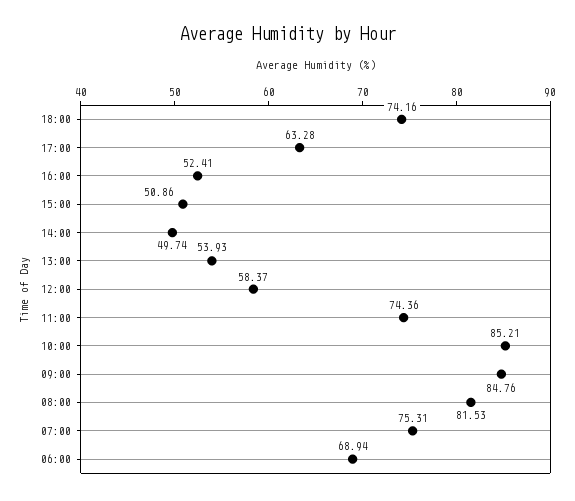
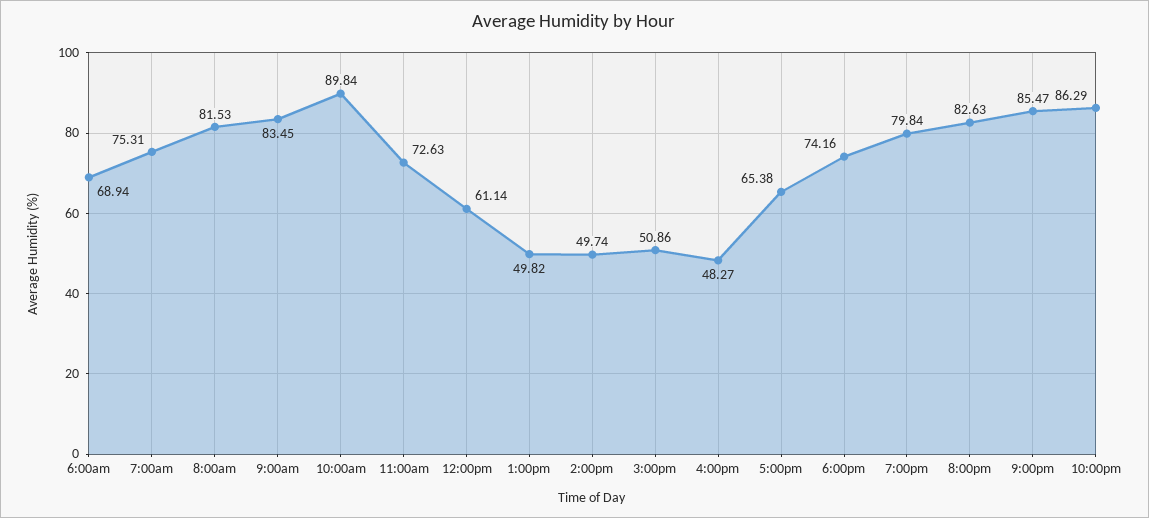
17:00: 63.28 -> 65.38
16:00: 52.41 -> 48.27
13:00: 53.93 -> 49.82
12:00: 58.37 -> 61.14
11:00: 74.36 -> 72.63
10:00: 85.21 -> 89.84
09:00: 84.76 -> 83.45
7:00pm: none -> 79.84
8:00pm: none -> 82.63
9:00pm: none -> 85.47
10:00pm: none -> 86.29

